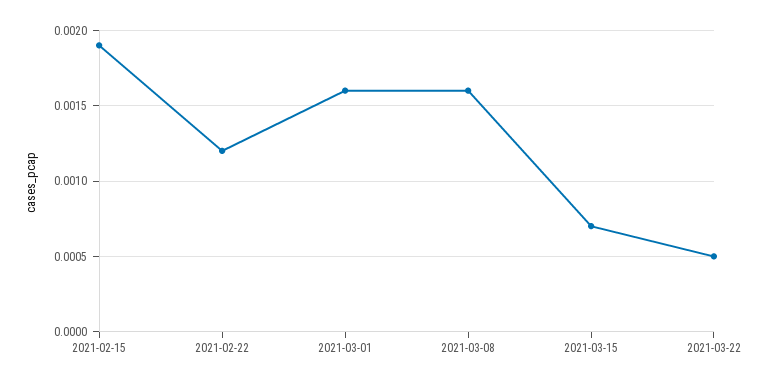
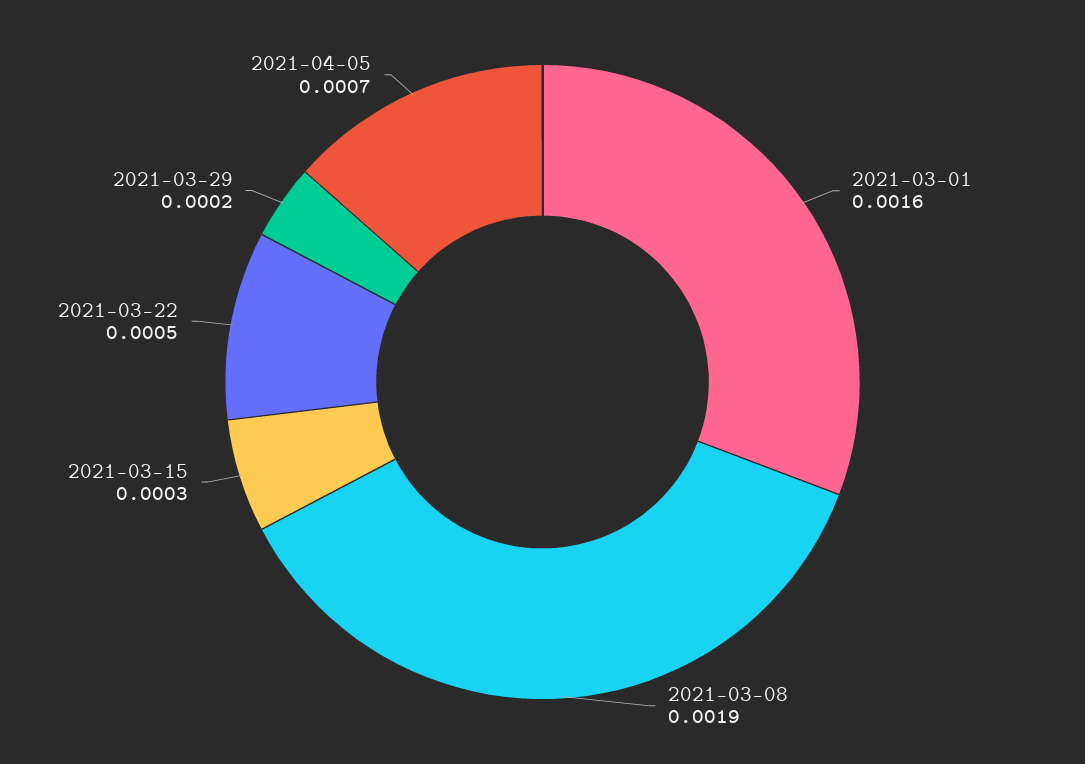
2021-02-15: 0.0019 -> none
2021-02-22: 0.0012 -> none
2021-03-08: 0.0016 -> 0.0019
2021-03-15: 0.0007 -> 0.0003
2021-03-29: none -> 0.0002
2021-04-05: none -> 0.0007

